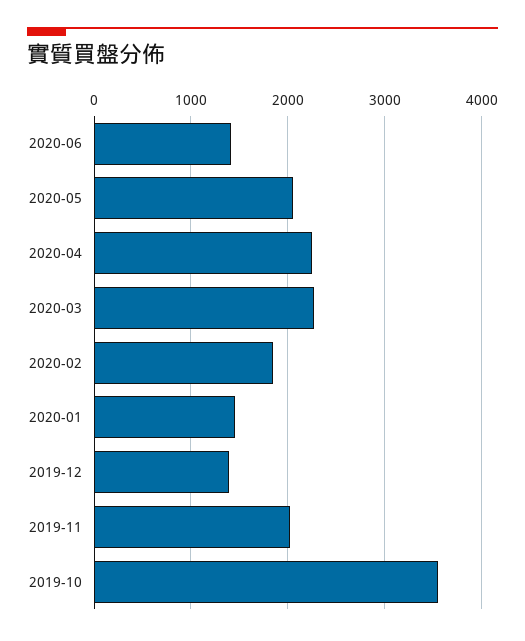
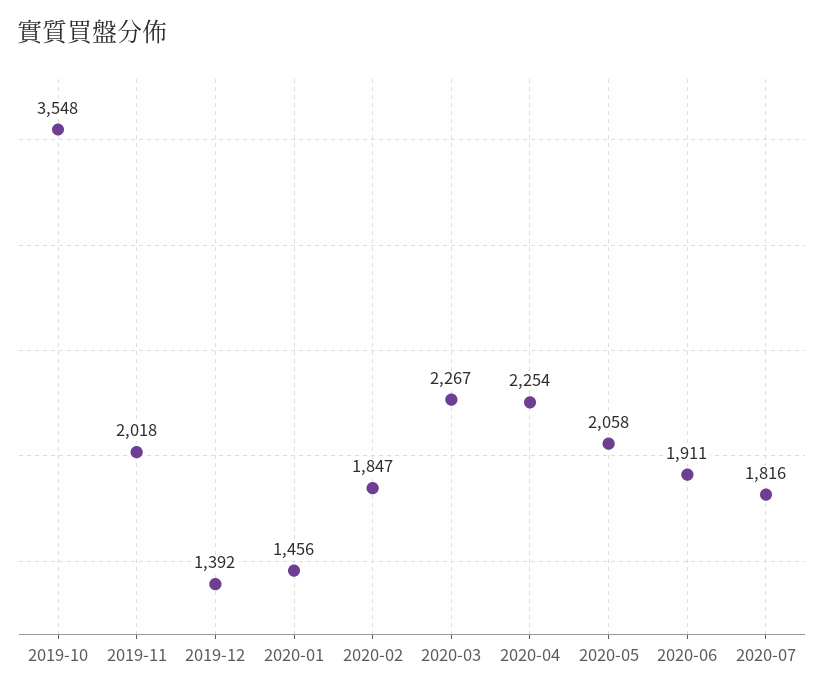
2020-06: 1400 -> 1911
2020-07: none -> 1816

